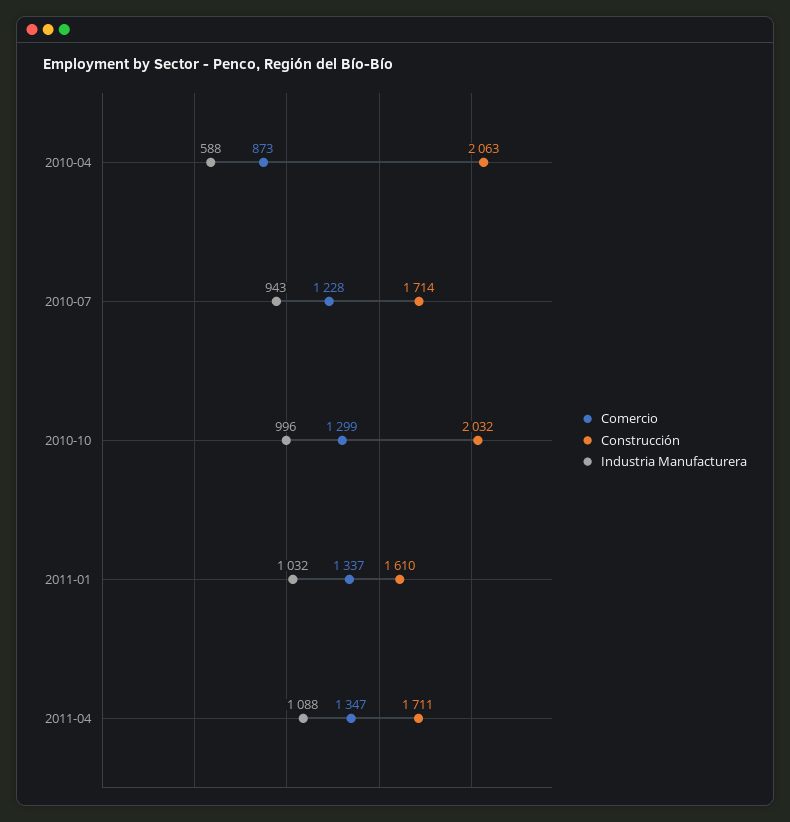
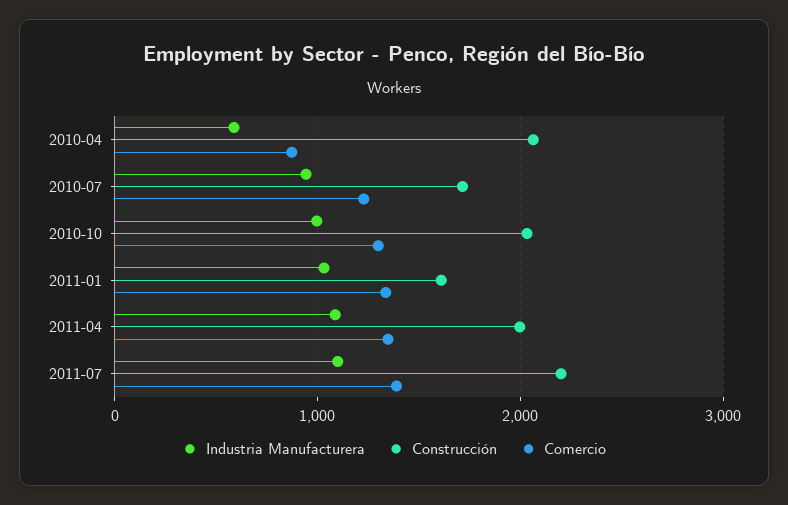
Construcción, 2011-04: 1711 -> 2000
Industria Manufacturera, 2011-07: none -> 1100
Construcción, 2011-07: none -> 2200
Comercio, 2011-07: none -> 1400

